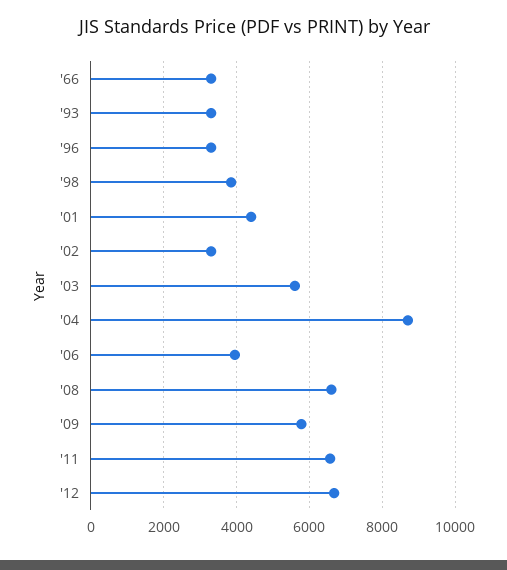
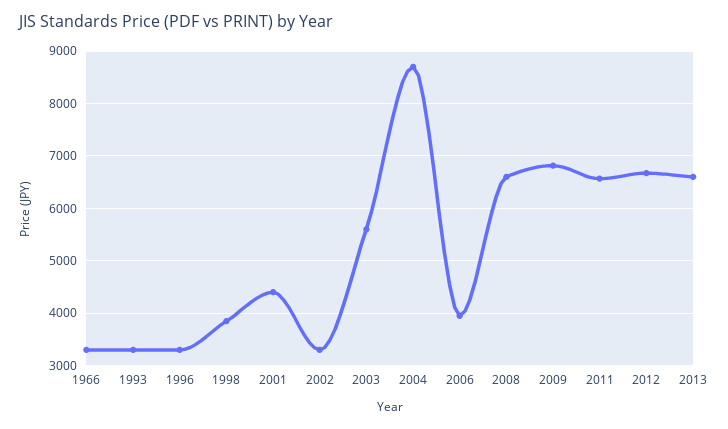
'09: 5800 -> 6800
2013: none -> 6600

